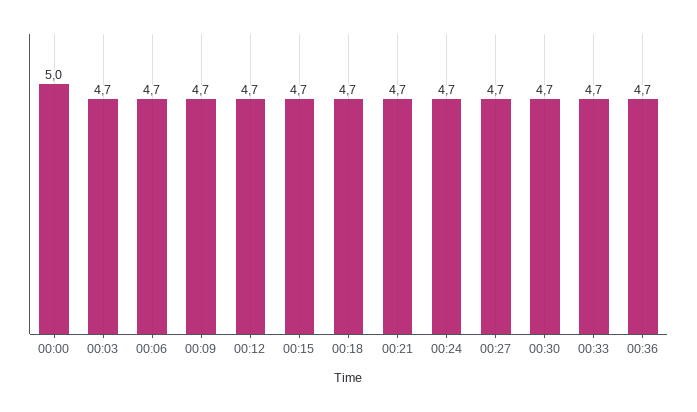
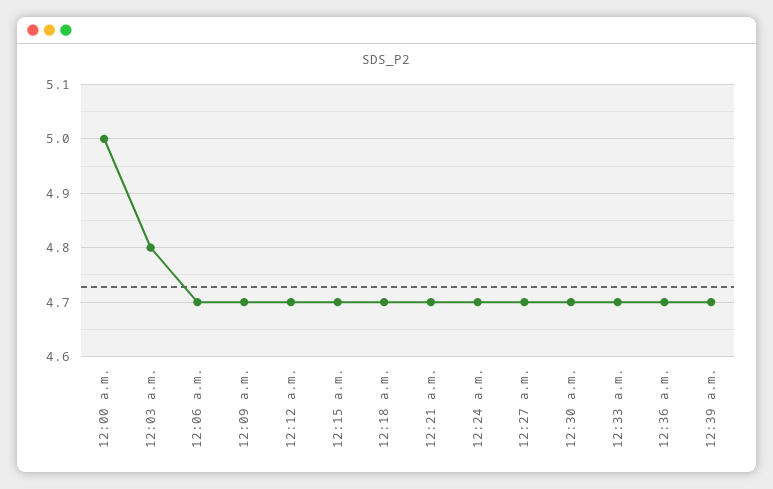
00:03: 4.7 -> 4.8
12:39 a.m.: none -> 4.7

